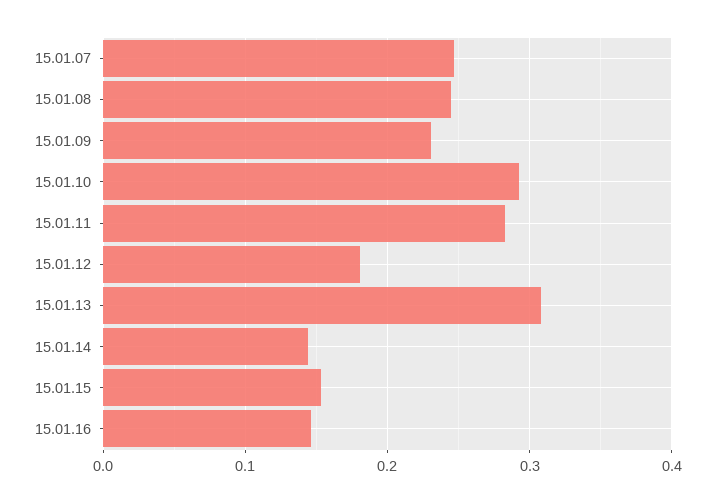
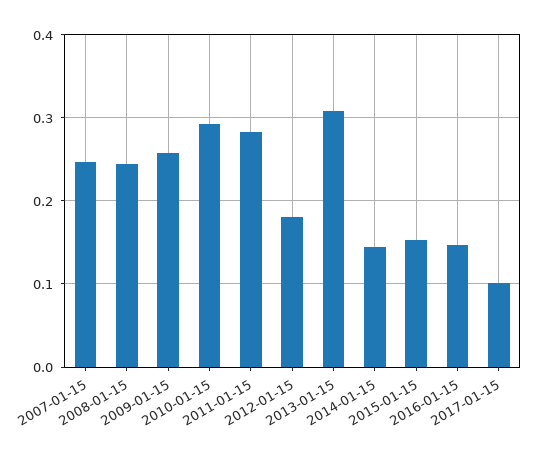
15.01.09: 0.23 -> 0.26
2017-01-15: none -> 0.1

